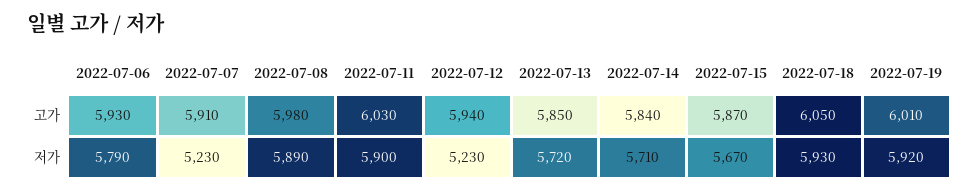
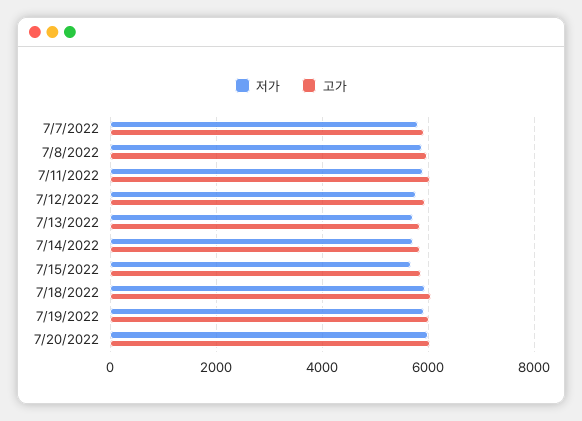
고가, 2022-07-06: 5930 -> none
저가, 2022-07-06: 5790 -> none
저가, 2022-07-07: 5230 -> 5800
저가, 2022-07-12: 5230 -> 5800
저가, 7/20/2022: none -> 6000
고가, 7/20/2022: none -> 6000

